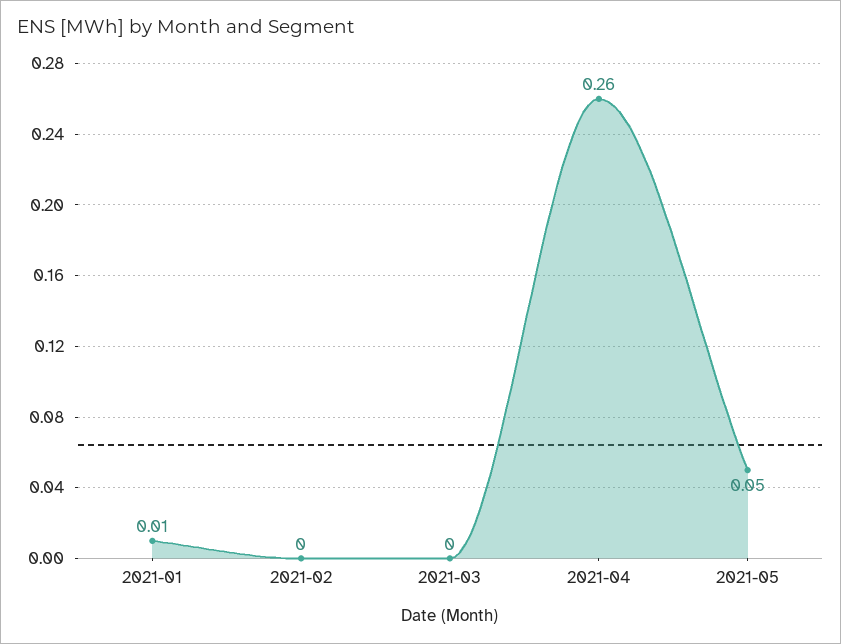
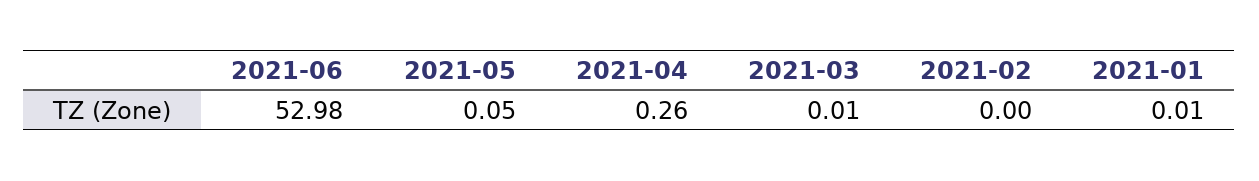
2021-03: 0 -> 0.01
2021-06: none -> 52.98

